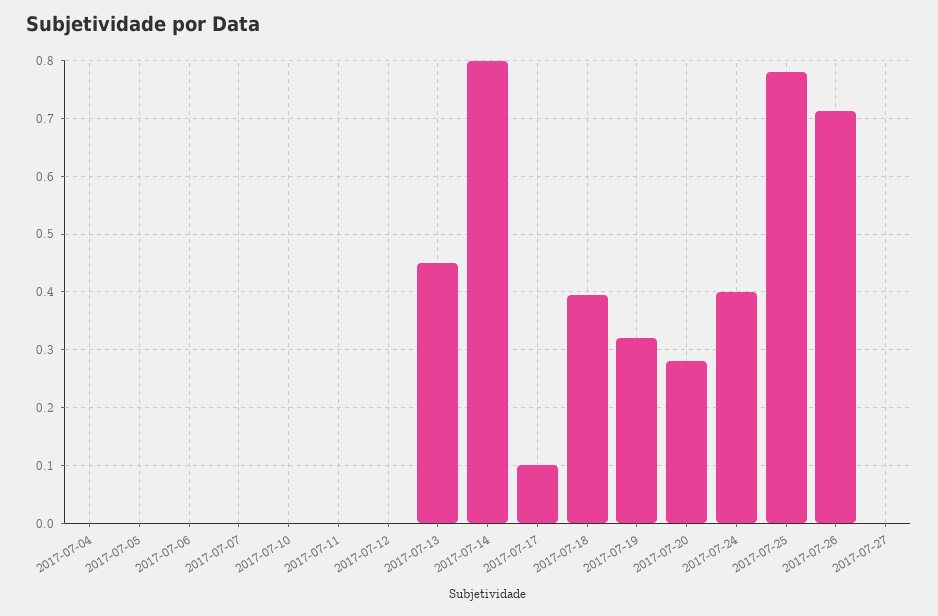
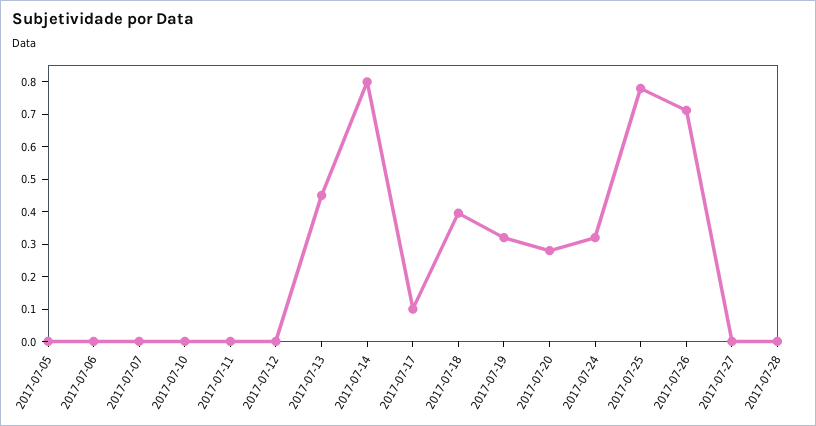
2017-07-04: 0 -> none
2017-07-24: 0.4 -> 0.325
2017-07-28: none -> 0

